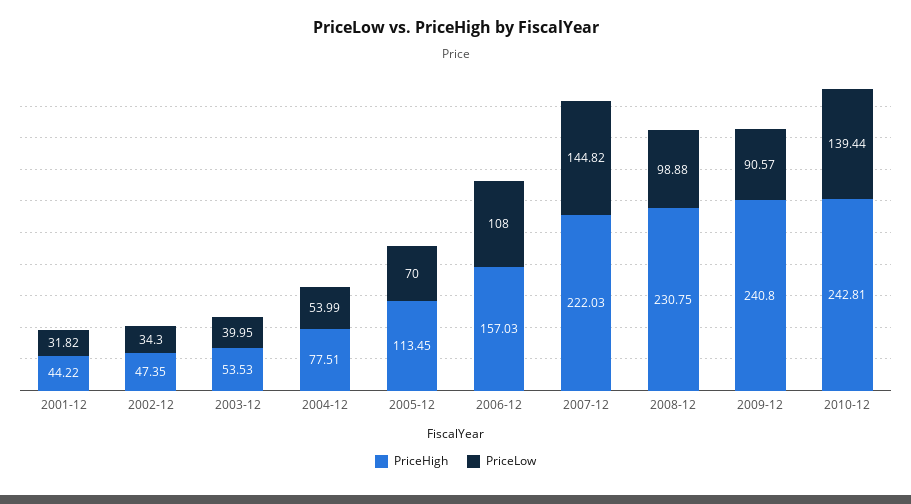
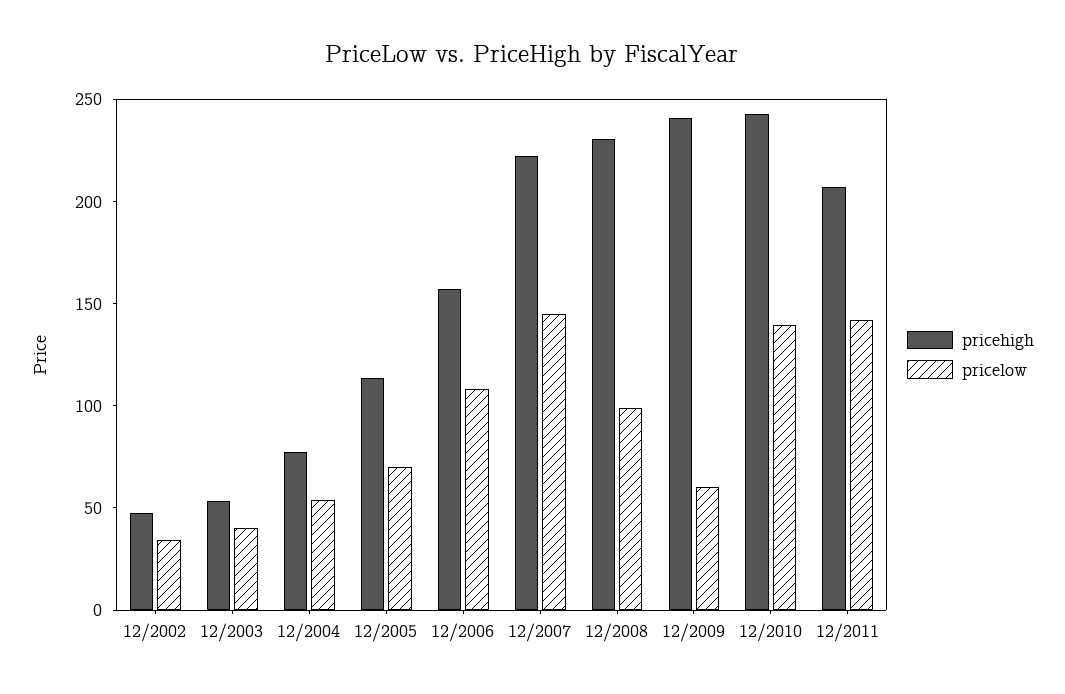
PriceHigh, 2001-12: 44.22 -> none
PriceLow, 2001-12: 31.82 -> none
PriceLow, 2009-12: 90.57 -> 60
PriceHigh, 12/2011: none -> 210
PriceLow, 12/2011: none -> 140

